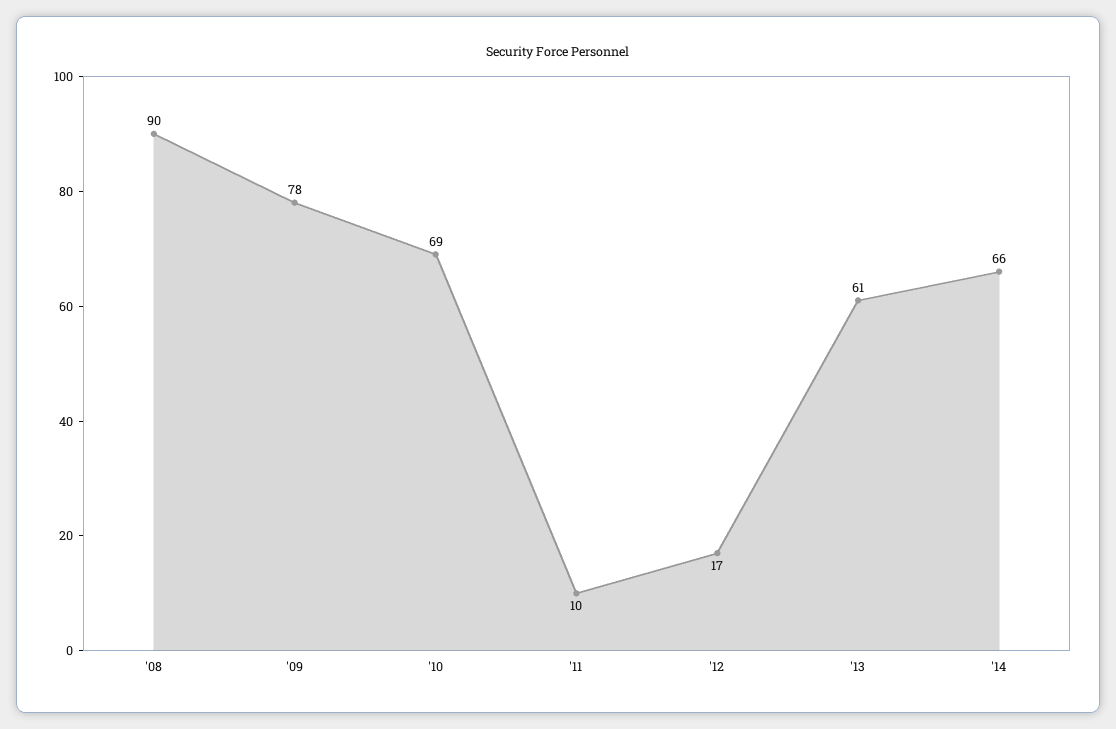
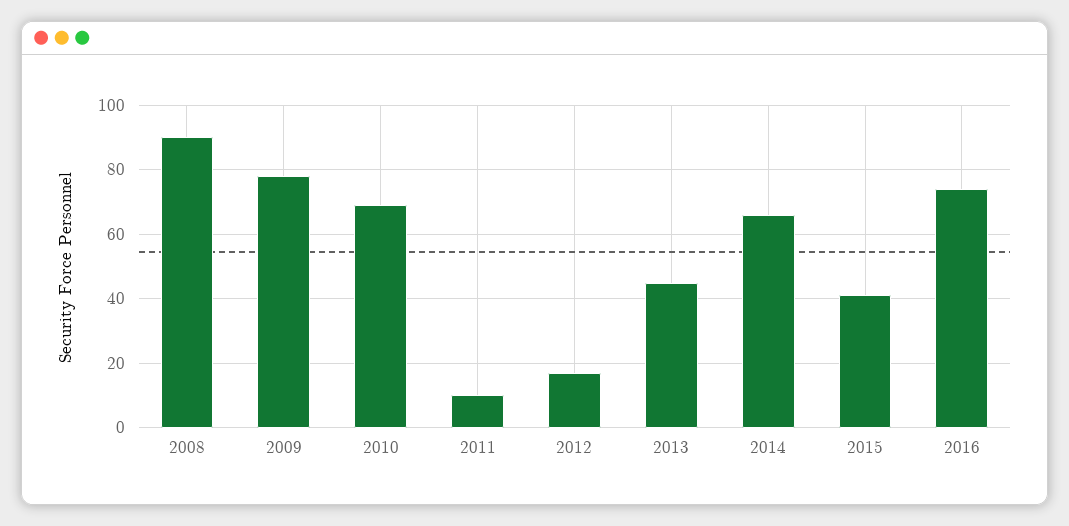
'13: 61 -> 45
2015: none -> 40
2016: none -> 75

